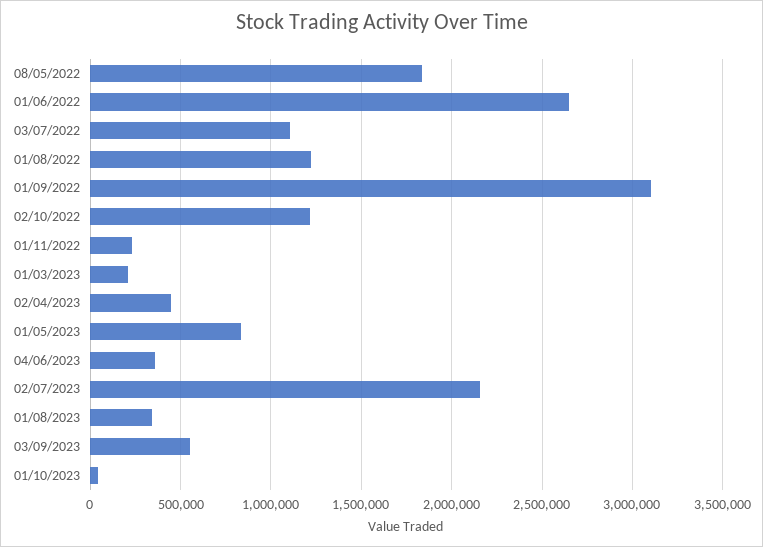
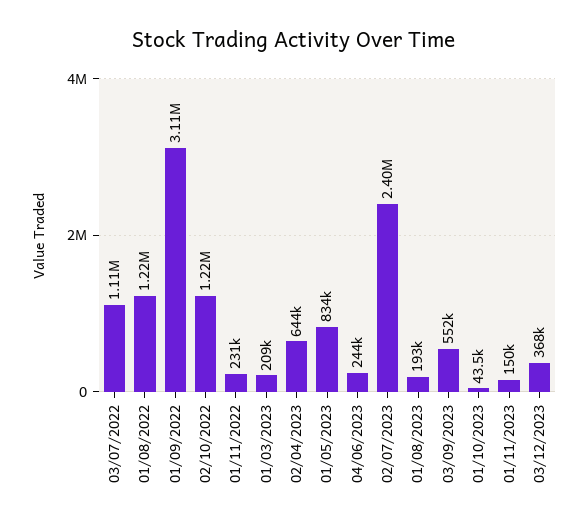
08/05/2022: 1850000 -> none
01/06/2022: 2650000 -> none
02/04/2023: 450000 -> 644000
04/06/2023: 350000 -> 244000
02/07/2023: 2150000 -> 2400000
01/08/2023: 350000 -> 193000
01/11/2023: none -> 150000
03/12/2023: none -> 368000

